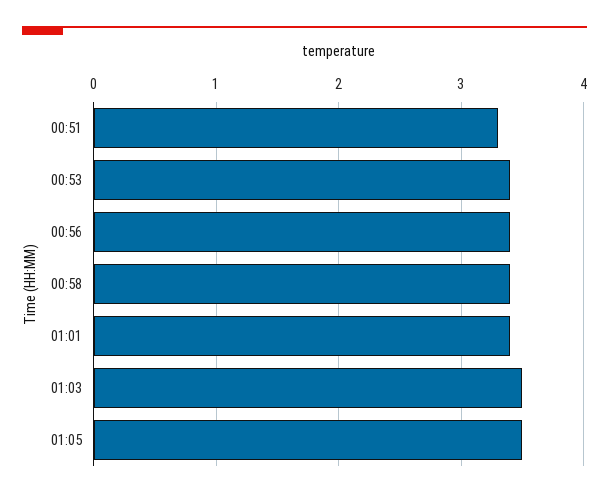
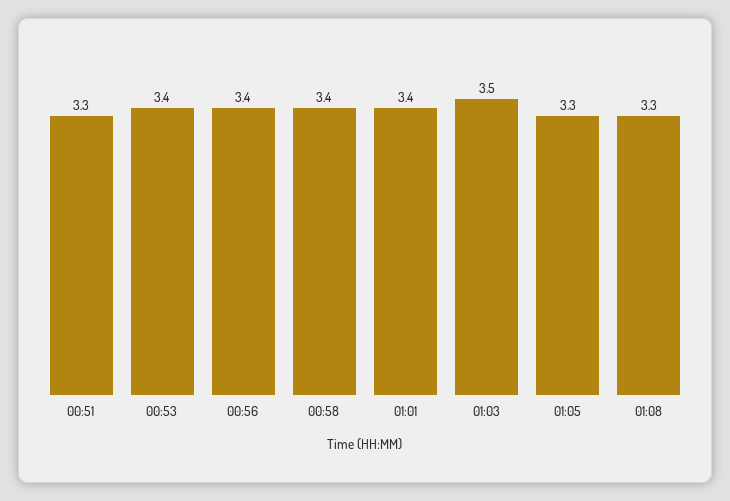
01:05: 3.5 -> 3.3
01:08: none -> 3.3

